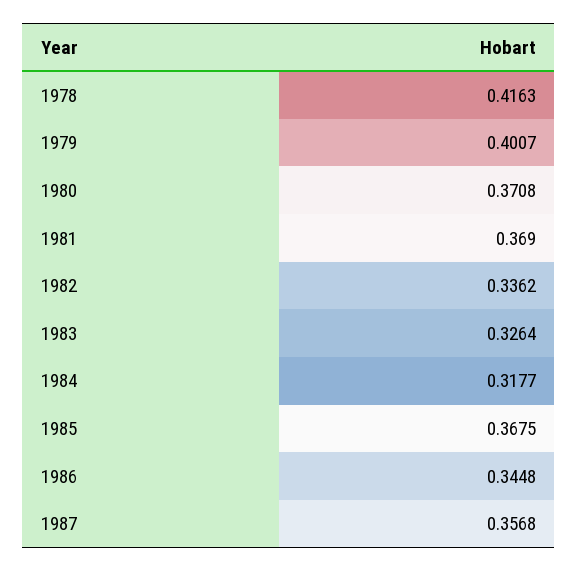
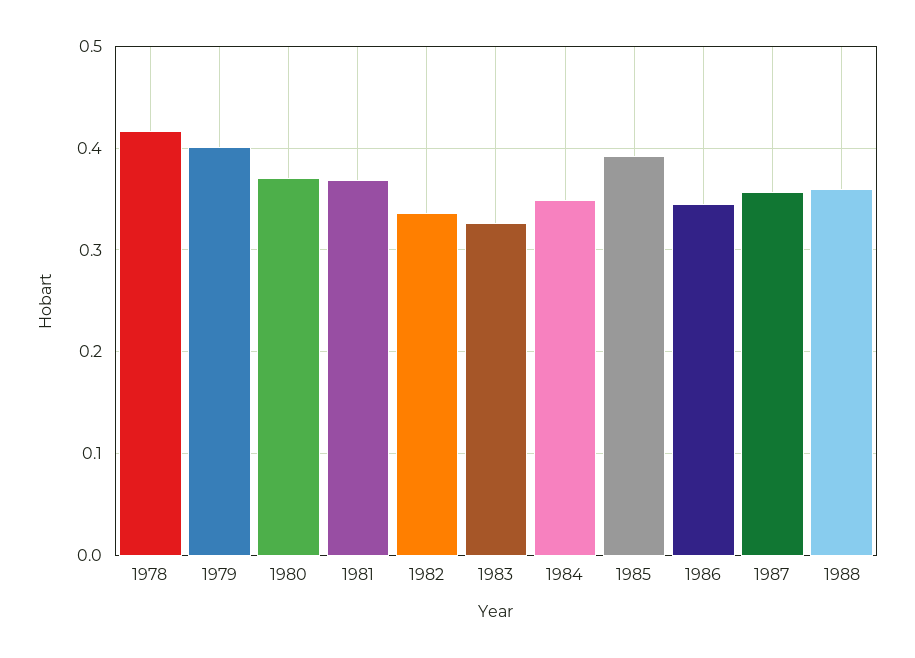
1984: 0.3177 -> 0.35
1985: 0.3675 -> 0.39
1988: none -> 0.36

